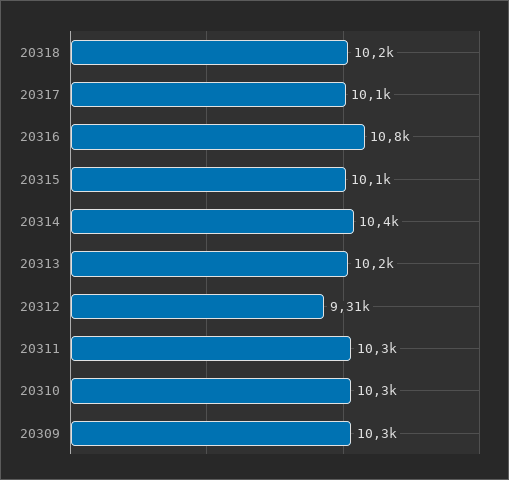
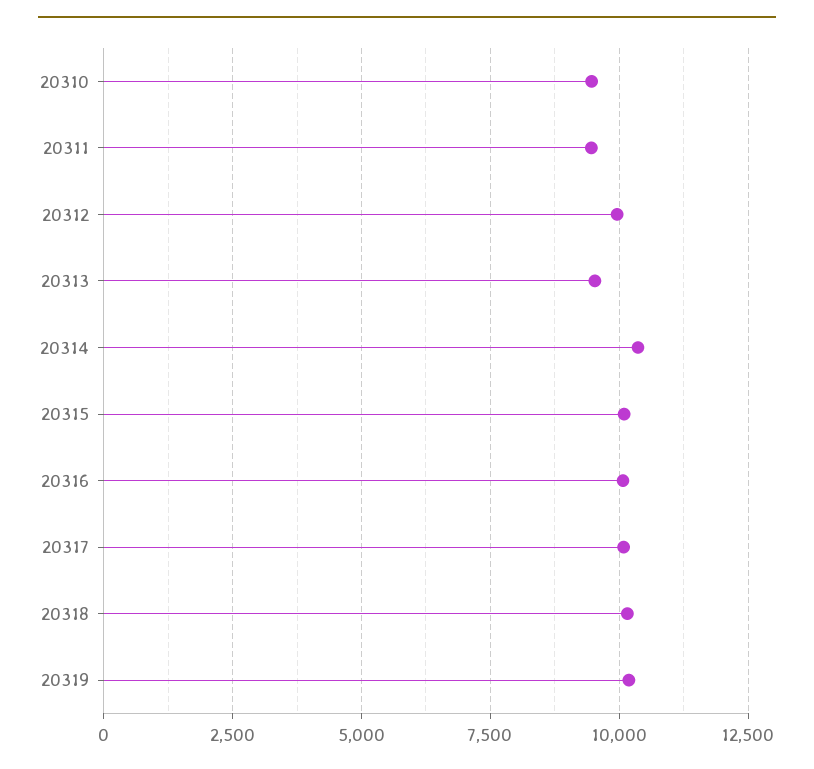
20316: 10800 -> 10000
20313: 10200 -> 9500
20312: 9310 -> 10000
20311: 10300 -> 9500
20310: 10300 -> 9500
20309: 10300 -> none
20319: none -> 10250

